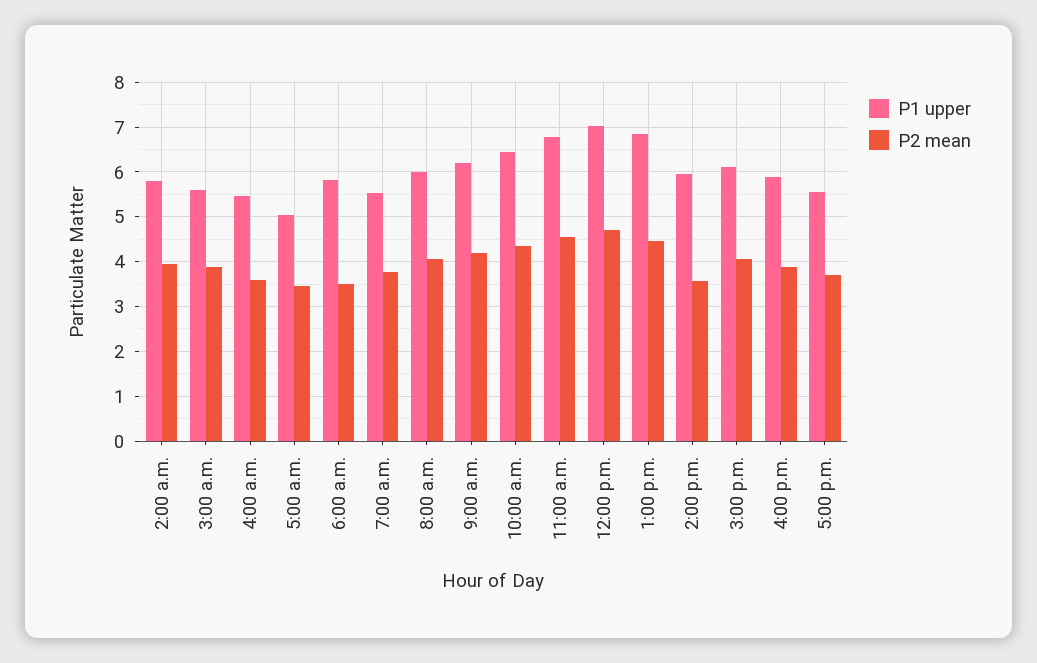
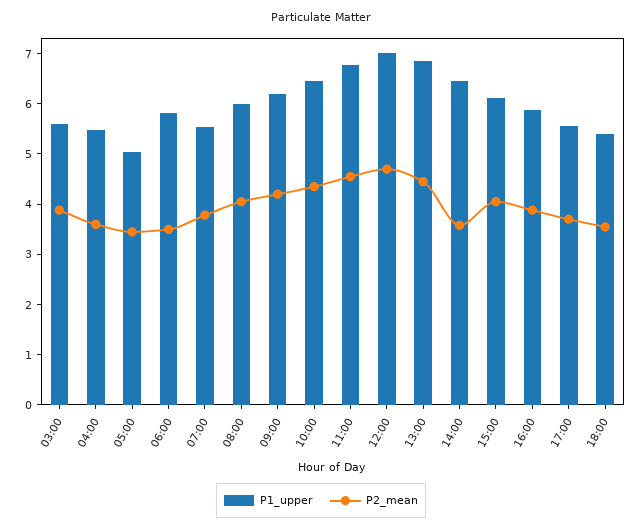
P1 upper, 2:00 a.m.: 5.8 -> none
P2 mean, 2:00 a.m.: 4 -> none
P1 upper, 2:00 p.m.: 6 -> 6.4
P1 upper, 18:00: none -> 5.4
P2 mean, 18:00: none -> 3.6

